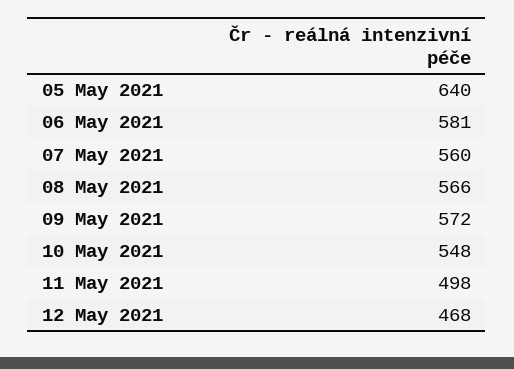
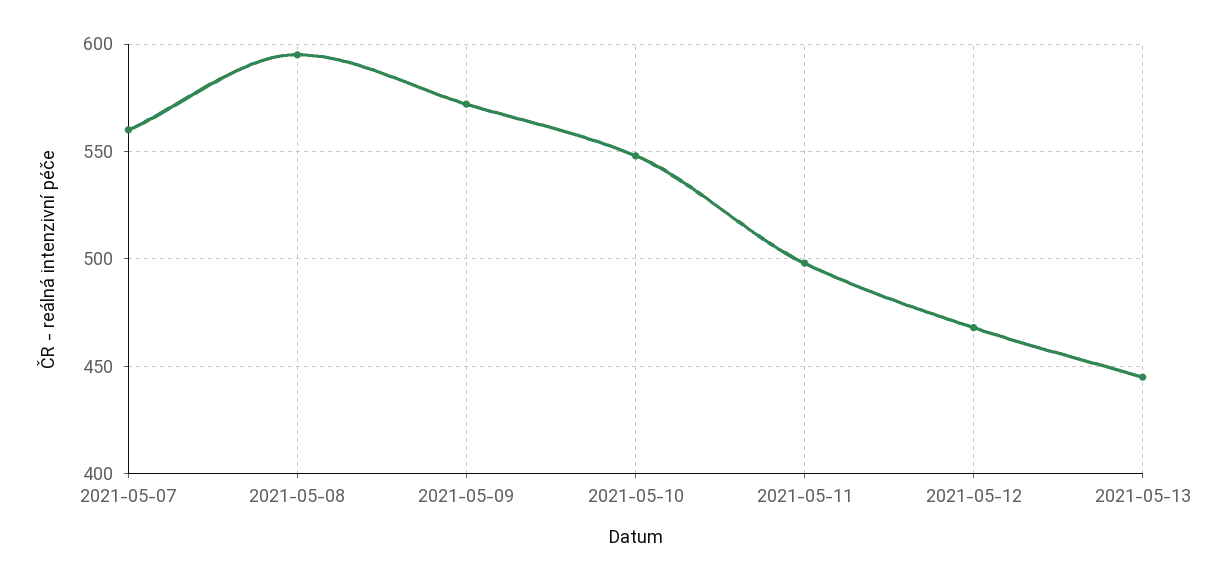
05 May 2021: 640 -> none
06 May 2021: 581 -> none
08 May 2021: 566 -> 595
2021-05-13: none -> 445

